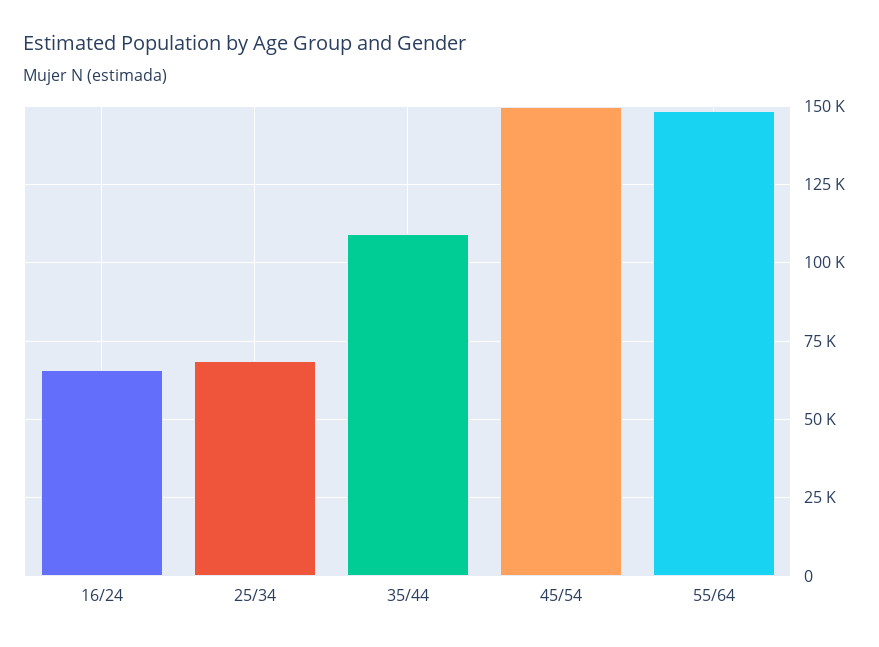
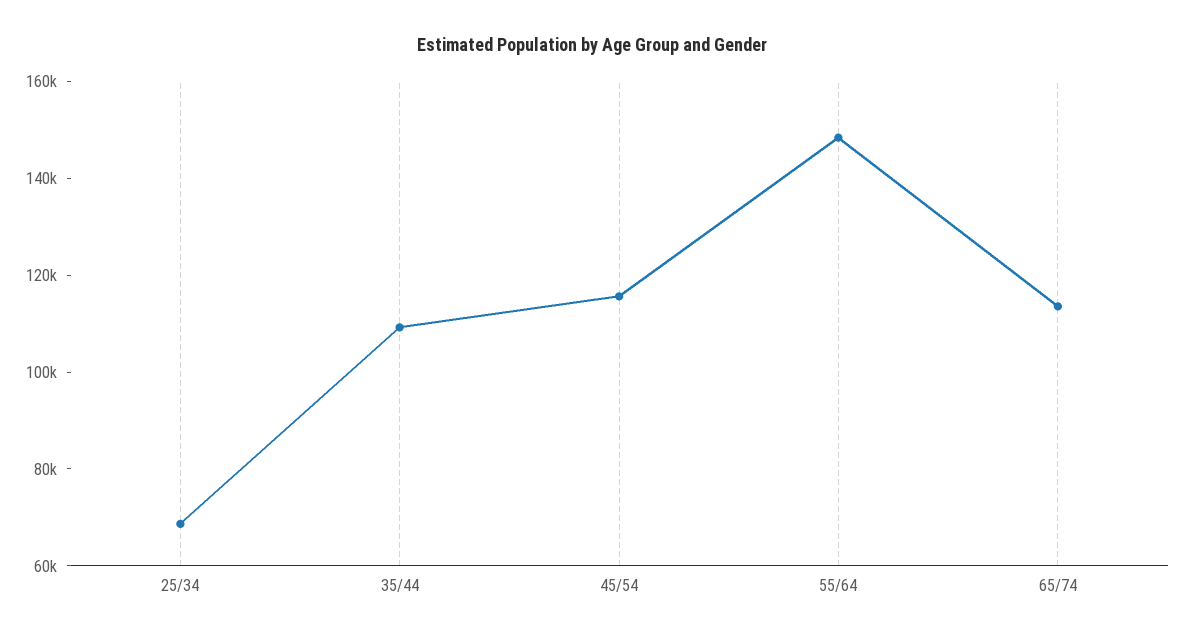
16/24: 65000 -> none
45/54: 150000 -> 115000
65/74: none -> 115000

